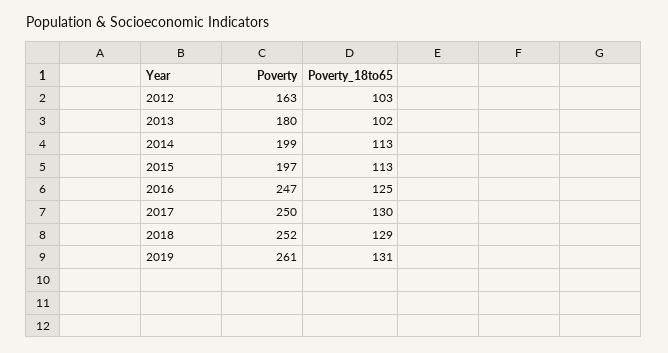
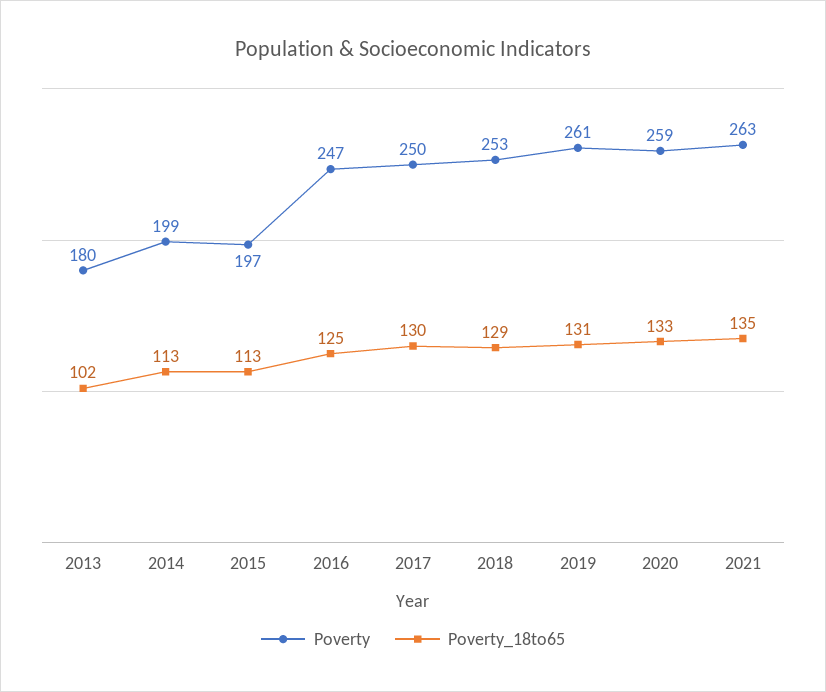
Poverty, 2012: 163 -> none
Poverty_18to65, 2012: 103 -> none
Poverty, 2018: 252 -> 253
Poverty, 2020: none -> 259
Poverty_18to65, 2020: none -> 133
Poverty, 2021: none -> 263
Poverty_18to65, 2021: none -> 135

